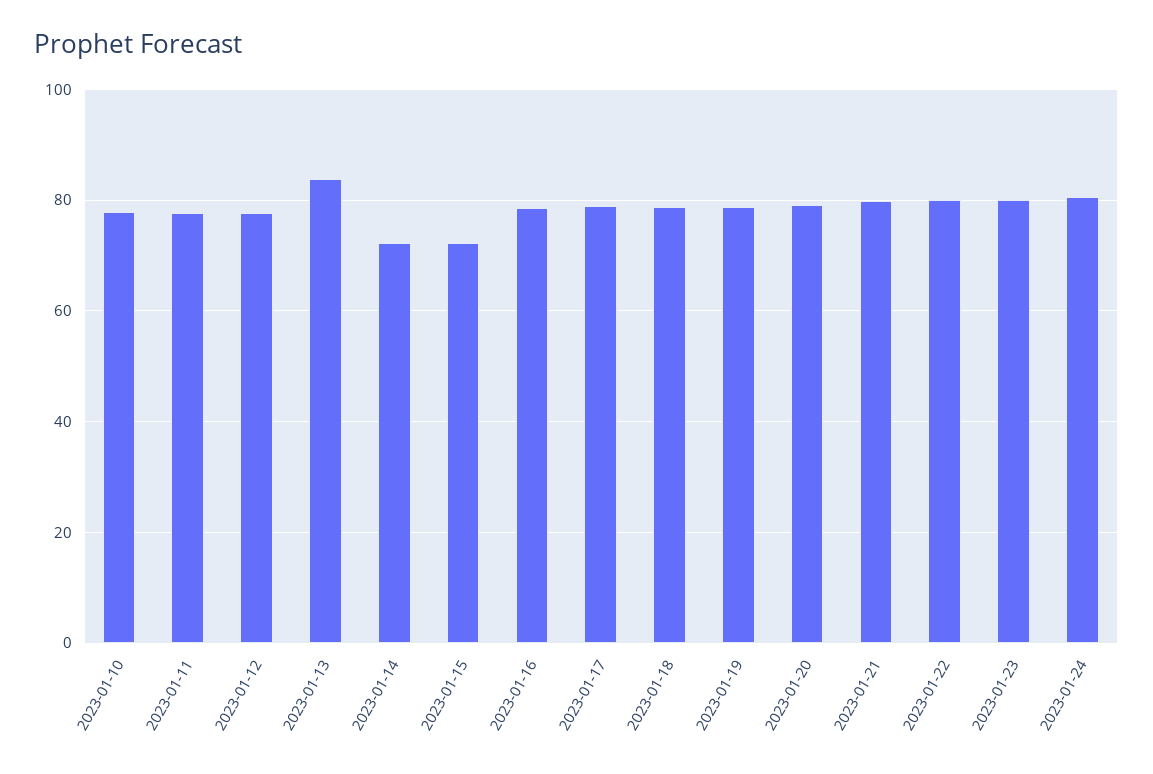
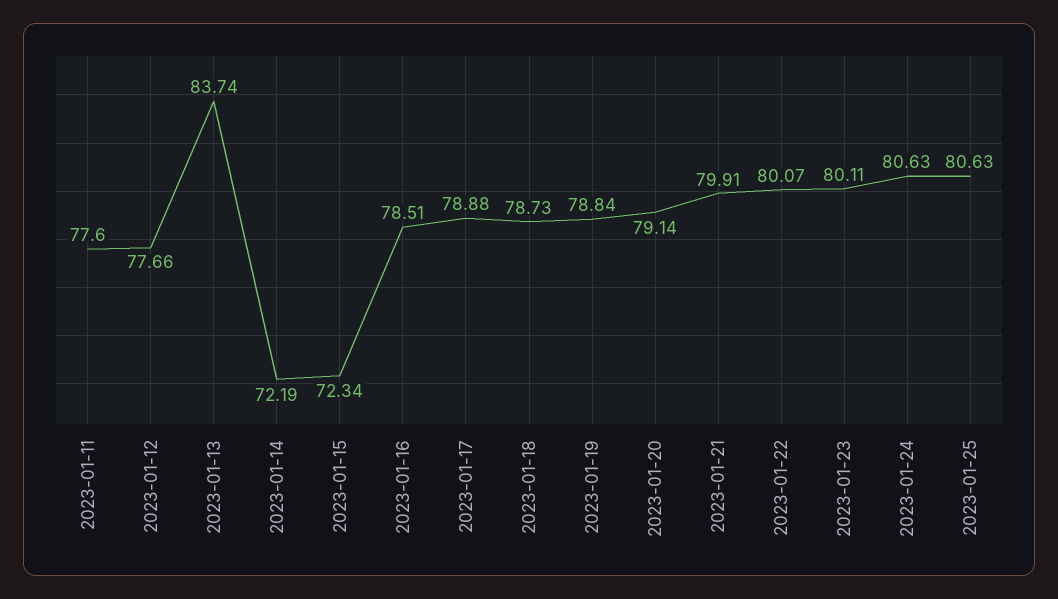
2023-01-10: 78 -> none
2023-01-25: none -> 80.63

